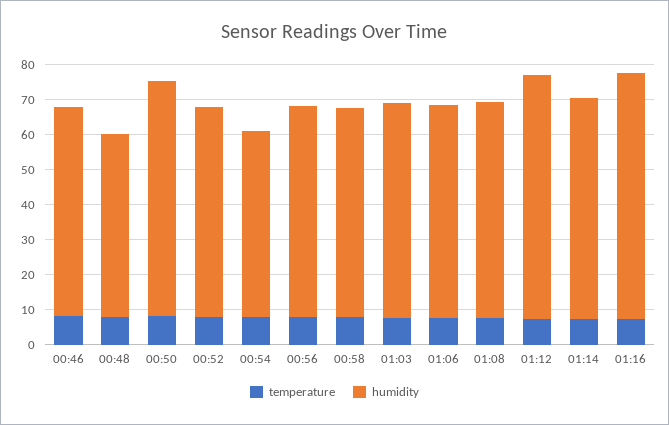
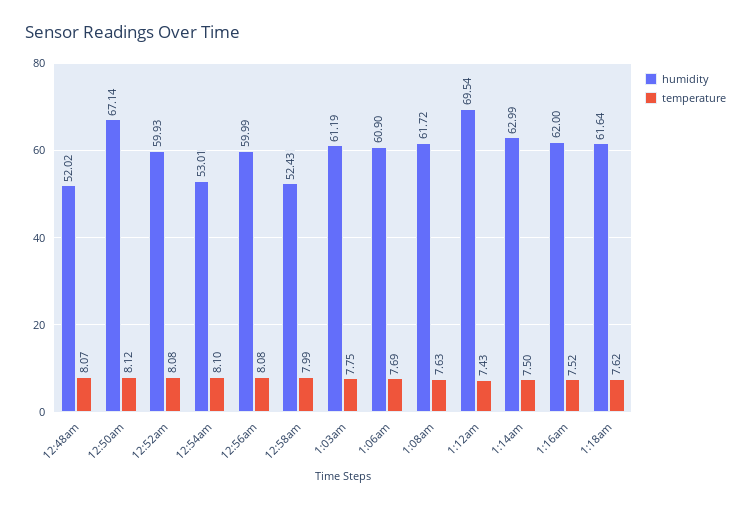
temperature, 00:46: 7.5 -> none
humidity, 00:46: 60 -> none
humidity, 00:58: 60 -> 52.43
humidity, 01:16: 70 -> 62
humidity, 1:18am: none -> 61.64
temperature, 1:18am: none -> 7.62

